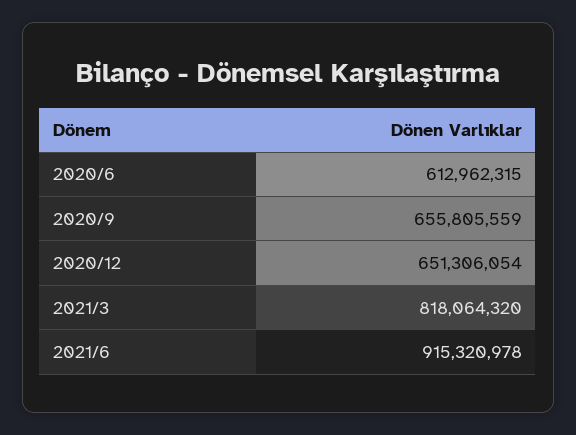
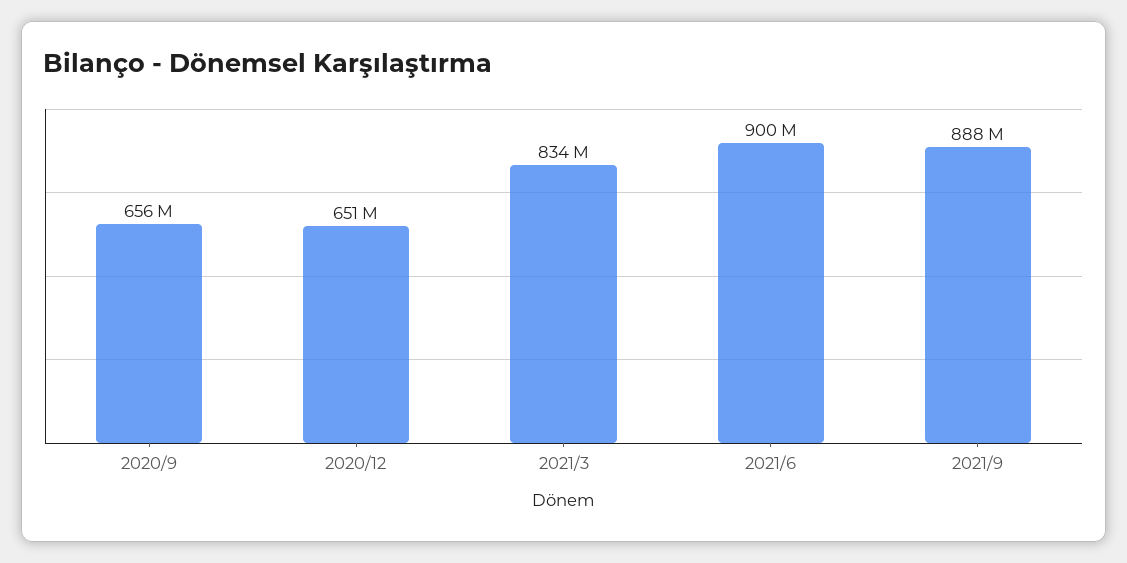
2020/6: 612962315 -> none
2021/3: 818064320 -> 834000000
2021/6: 915320978 -> 900000000
2021/9: none -> 888000000

